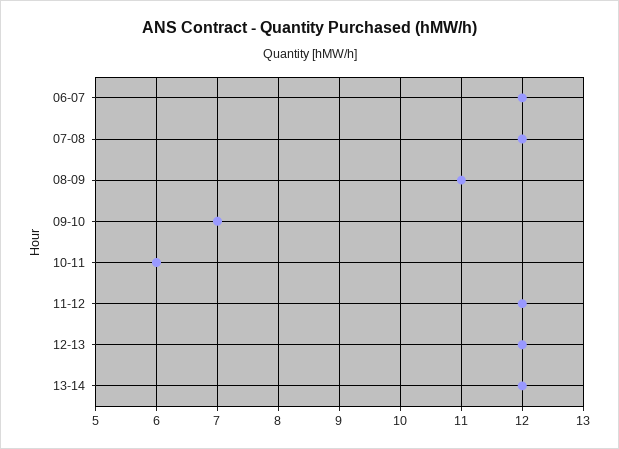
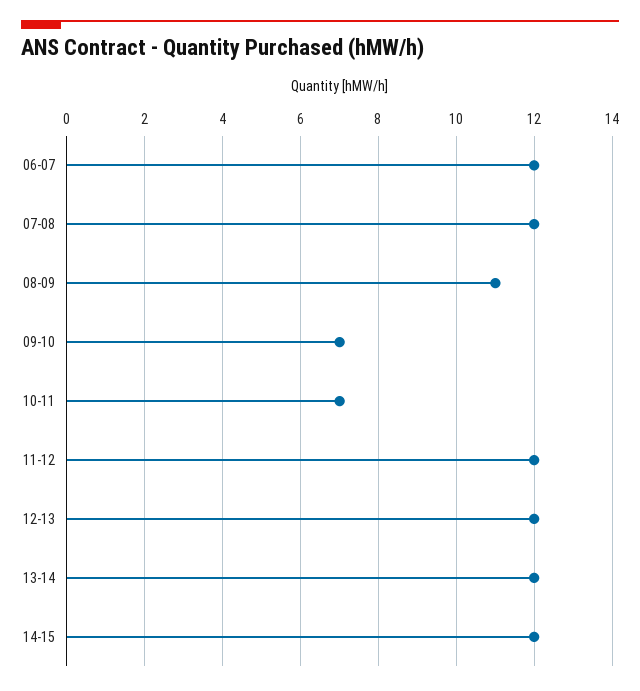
10-11: 6 -> 7
14-15: none -> 12

